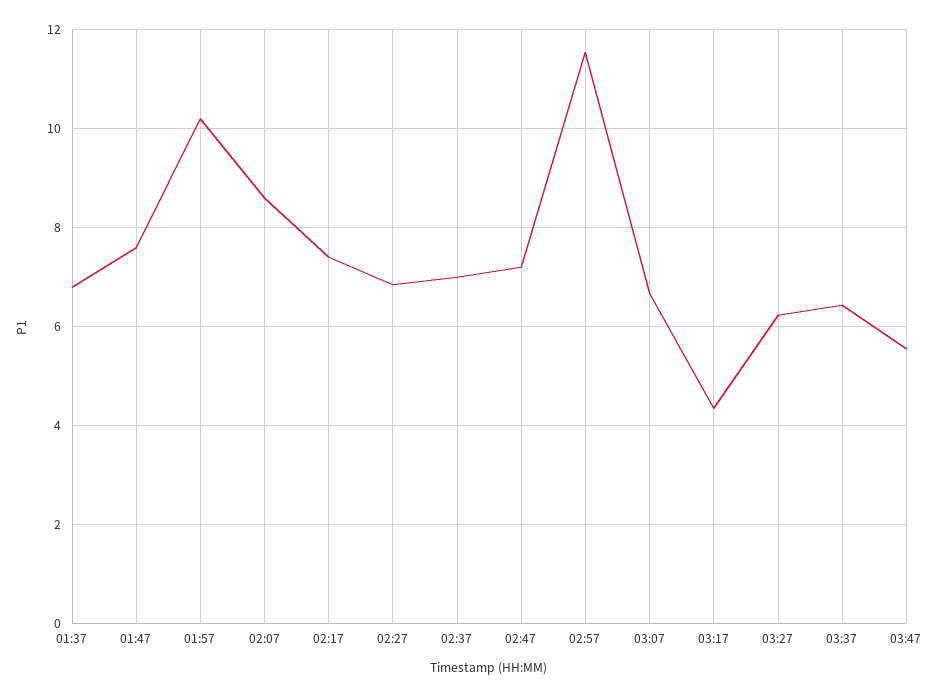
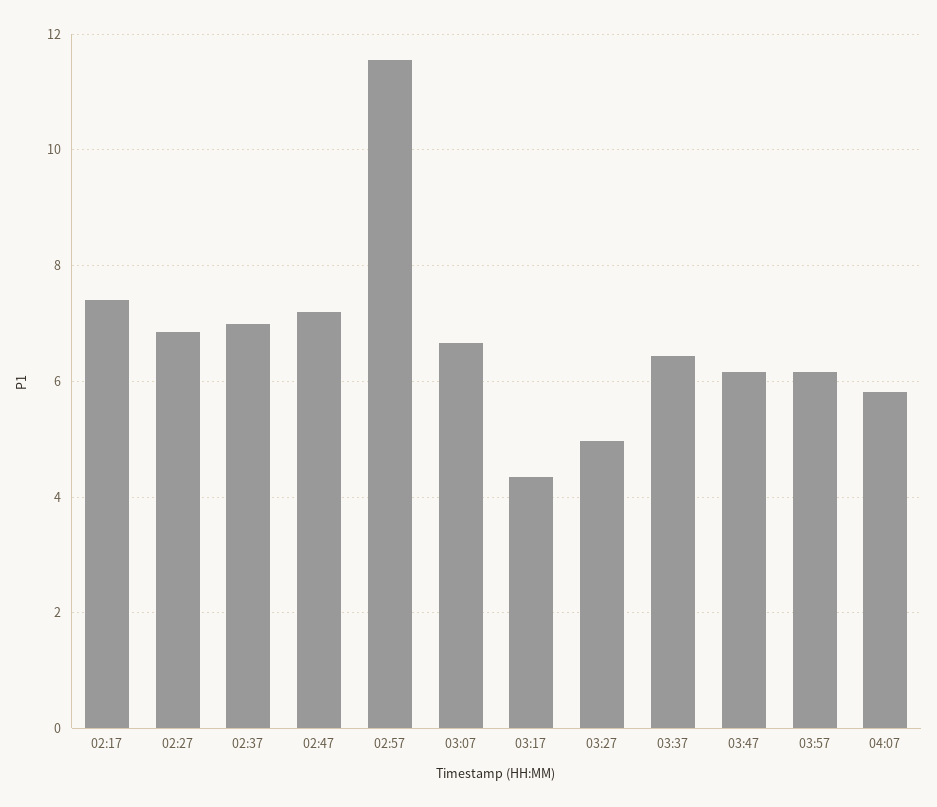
01:37: 6.8 -> none
01:47: 7.6 -> none
01:57: 10.2 -> none
02:07: 8.6 -> none
03:27: 6.2 -> 5
03:47: 5.6 -> 6.2
03:57: none -> 6.2
04:07: none -> 5.8

